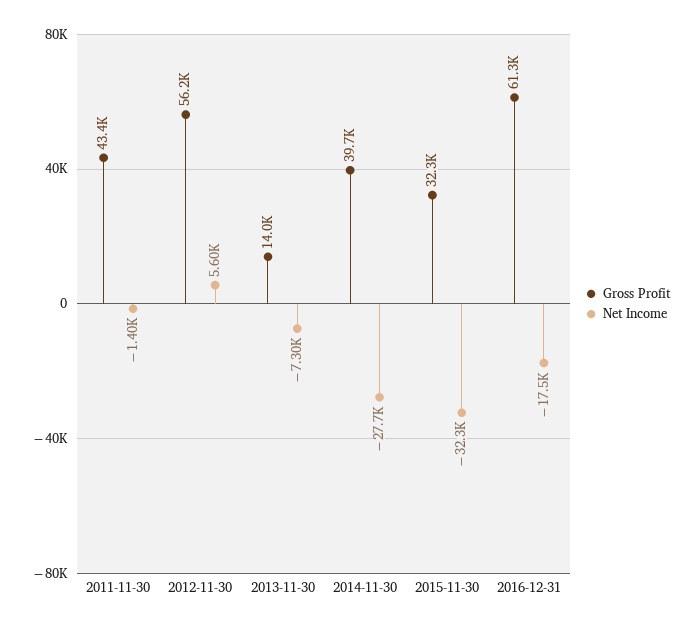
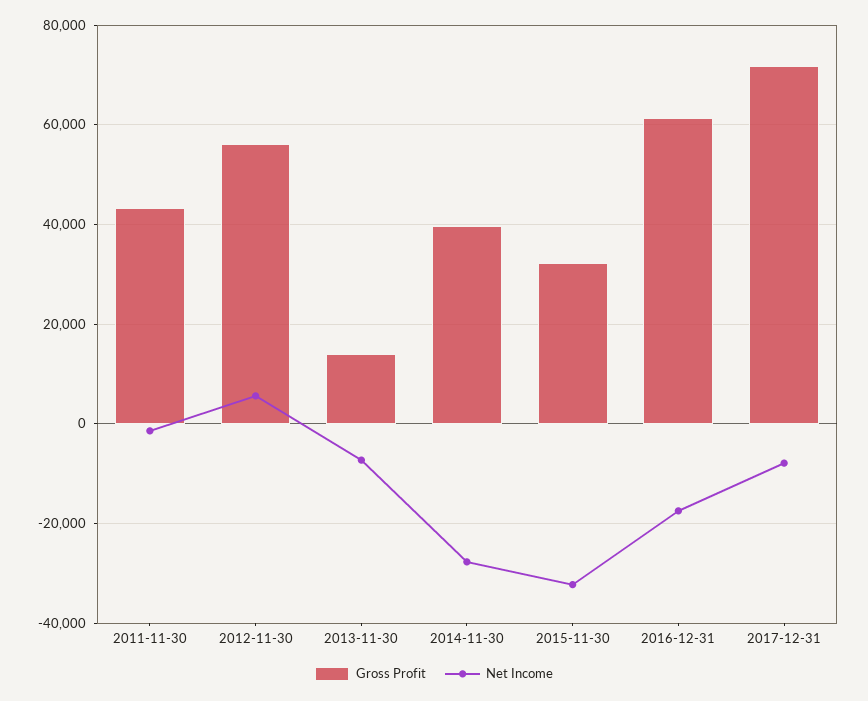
Gross Profit, 2017-12-31: none -> 72000
Net Income, 2017-12-31: none -> -8000

